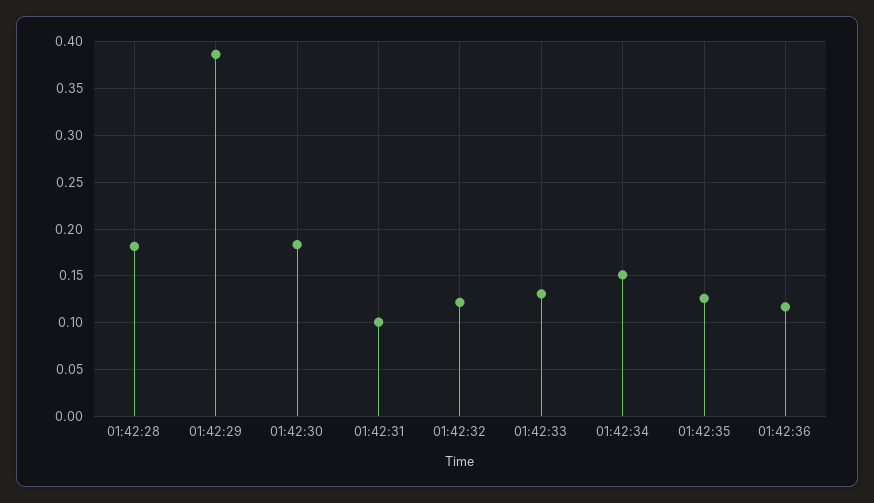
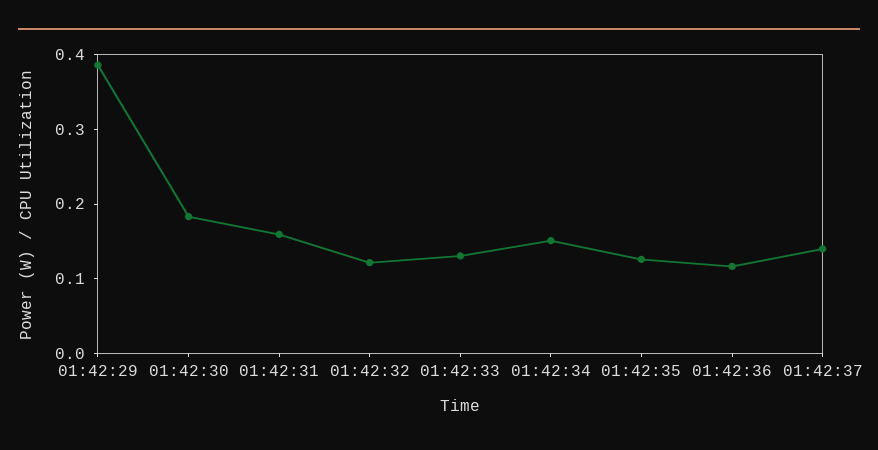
01:42:28: 0.18 -> none
01:42:31: 0.1 -> 0.16
01:42:37: none -> 0.14

